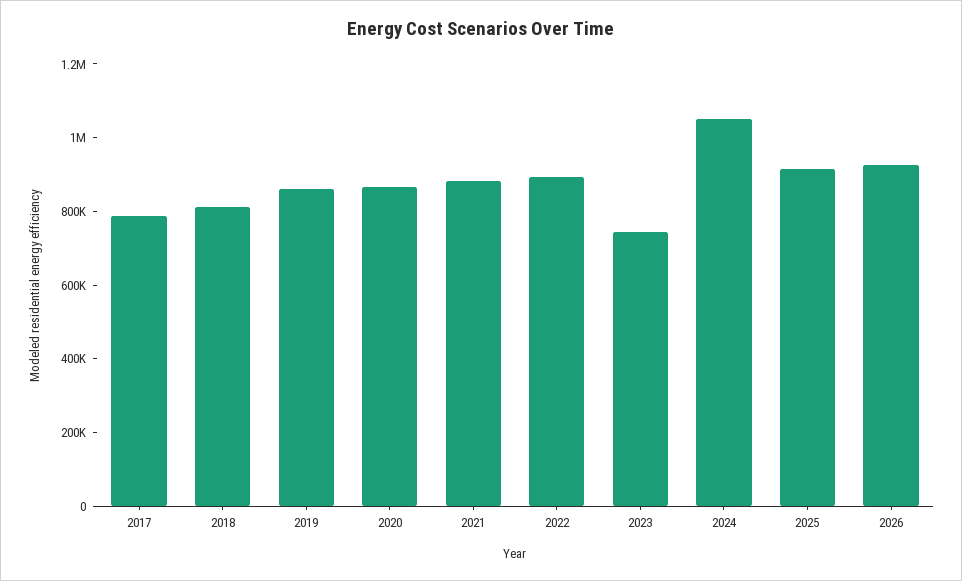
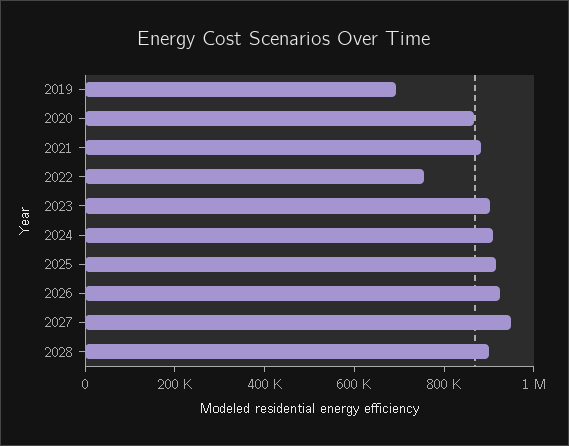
2017: 800000 -> none
2018: 800000 -> none
2019: 850000 -> 700000
2022: 900000 -> 750000
2023: 750000 -> 900000
2024: 1050000 -> 900000
2027: none -> 950000
2028: none -> 900000

